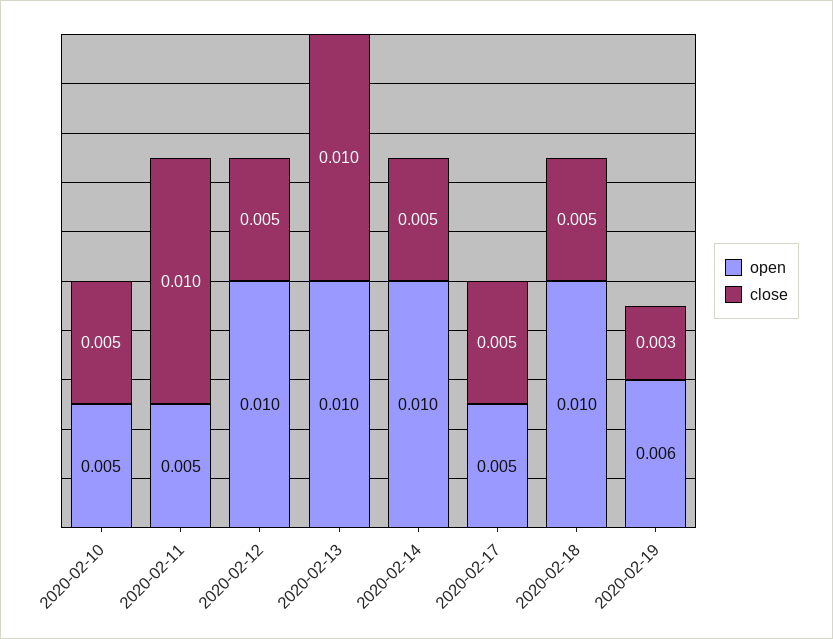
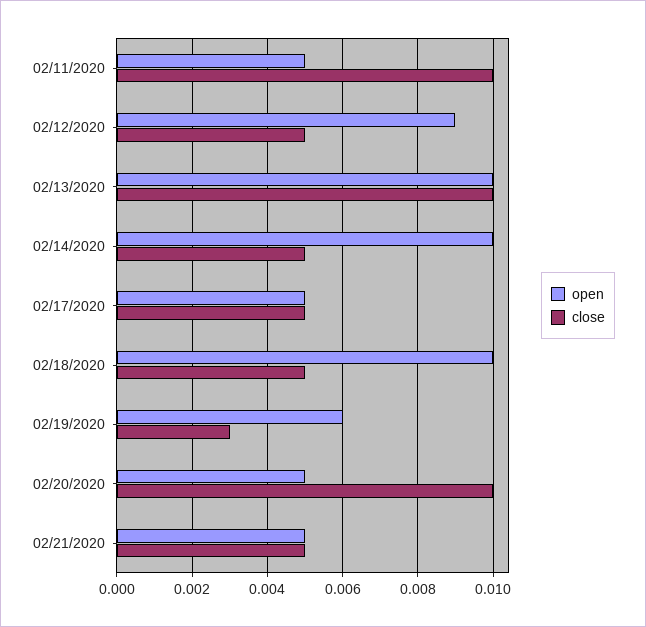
open, 2020-02-10: 0.005 -> none
close, 2020-02-10: 0.005 -> none
open, 2020-02-12: 0.01 -> 0.009
open, 02/20/2020: none -> 0.005
close, 02/20/2020: none -> 0.01
open, 02/21/2020: none -> 0.005
close, 02/21/2020: none -> 0.005

